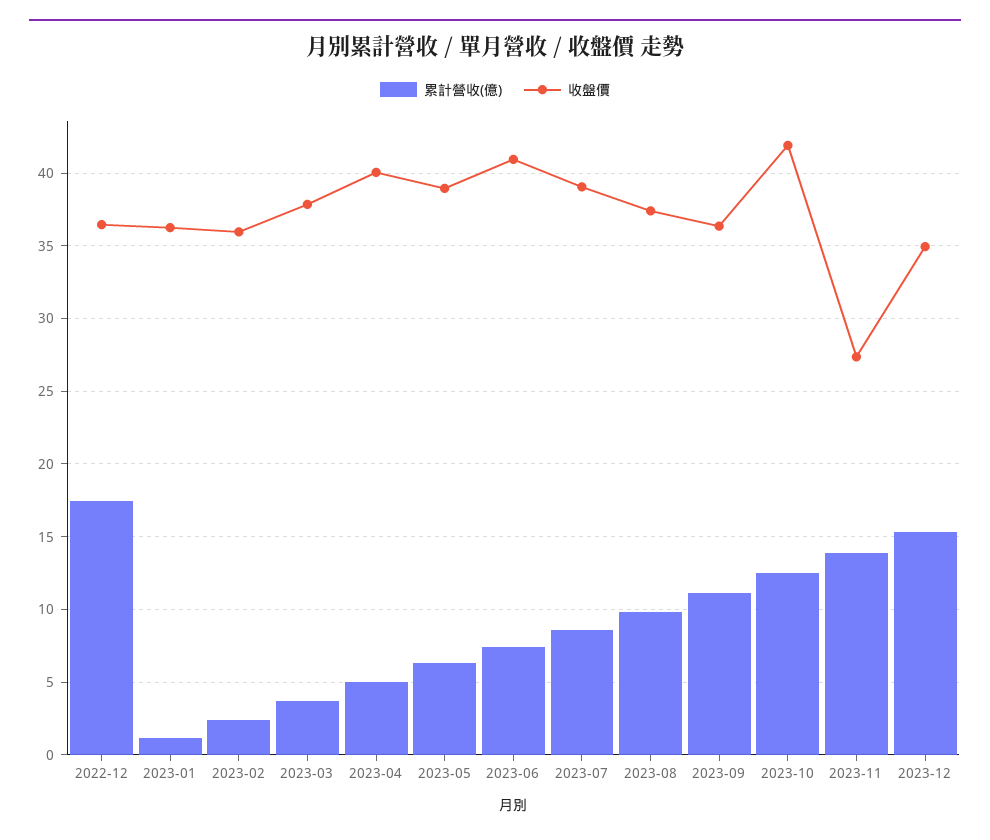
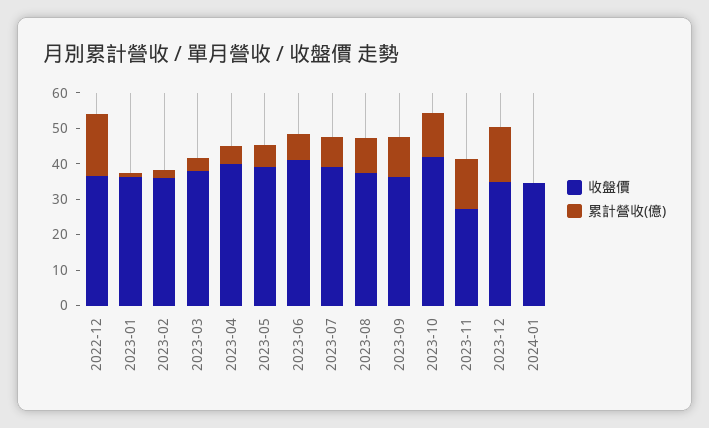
收盤價, 2024-01: none -> 35
累計營收(億), 2024-01: none -> 0

